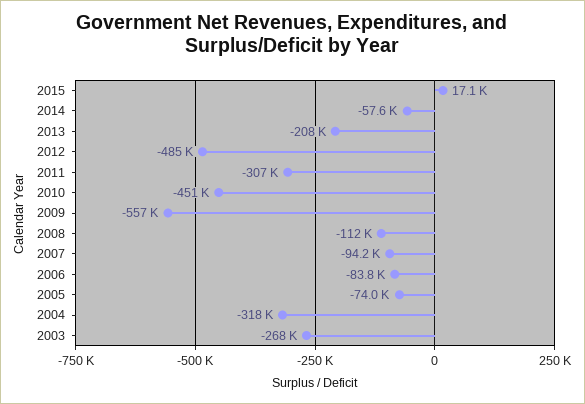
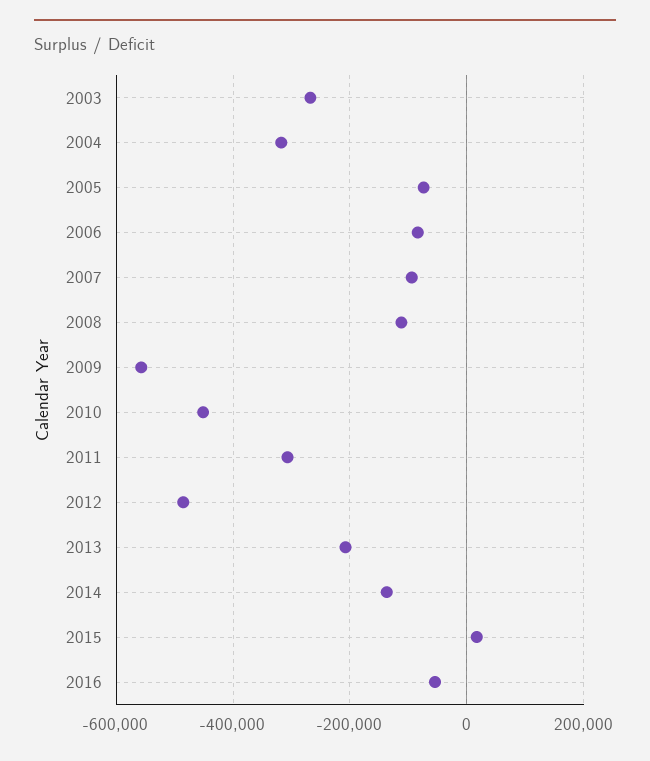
2014: -57600 -> -140000
2016: none -> -60000

